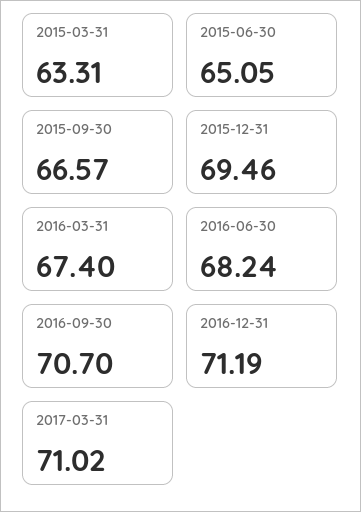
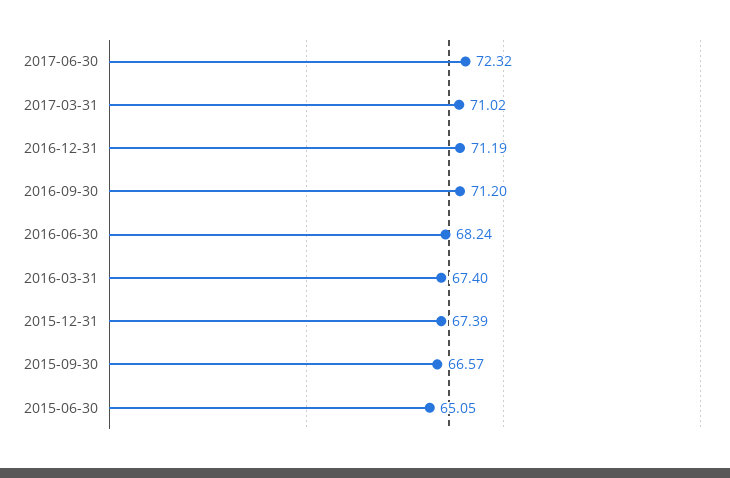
2015-03-31: 63.31 -> none
2015-12-31: 69.46 -> 67.39
2016-09-30: 70.7 -> 71.2
2017-06-30: none -> 72.32

